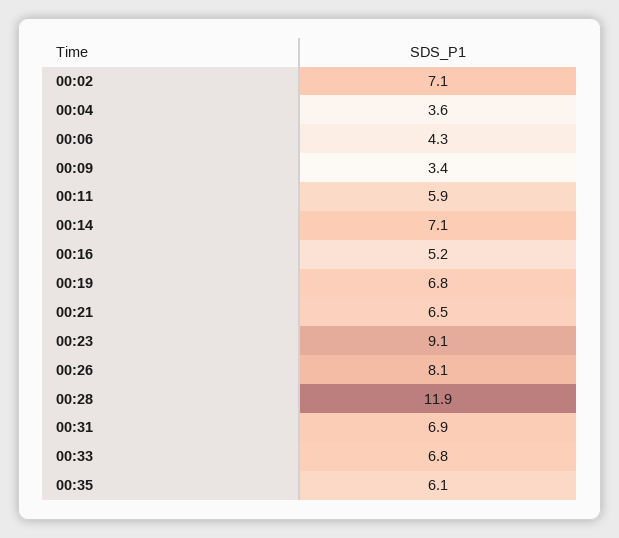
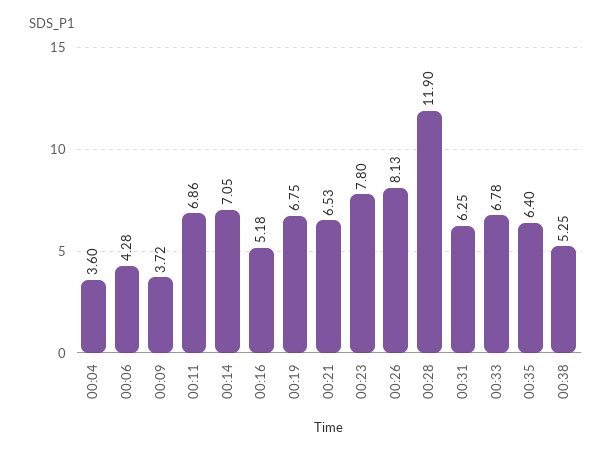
00:02: 7.1 -> none
00:09: 3.4 -> 3.72
00:11: 5.9 -> 6.86
00:23: 9.1 -> 7.8
00:31: 6.9 -> 6.25
00:35: 6.1 -> 6.4
00:38: none -> 5.25

